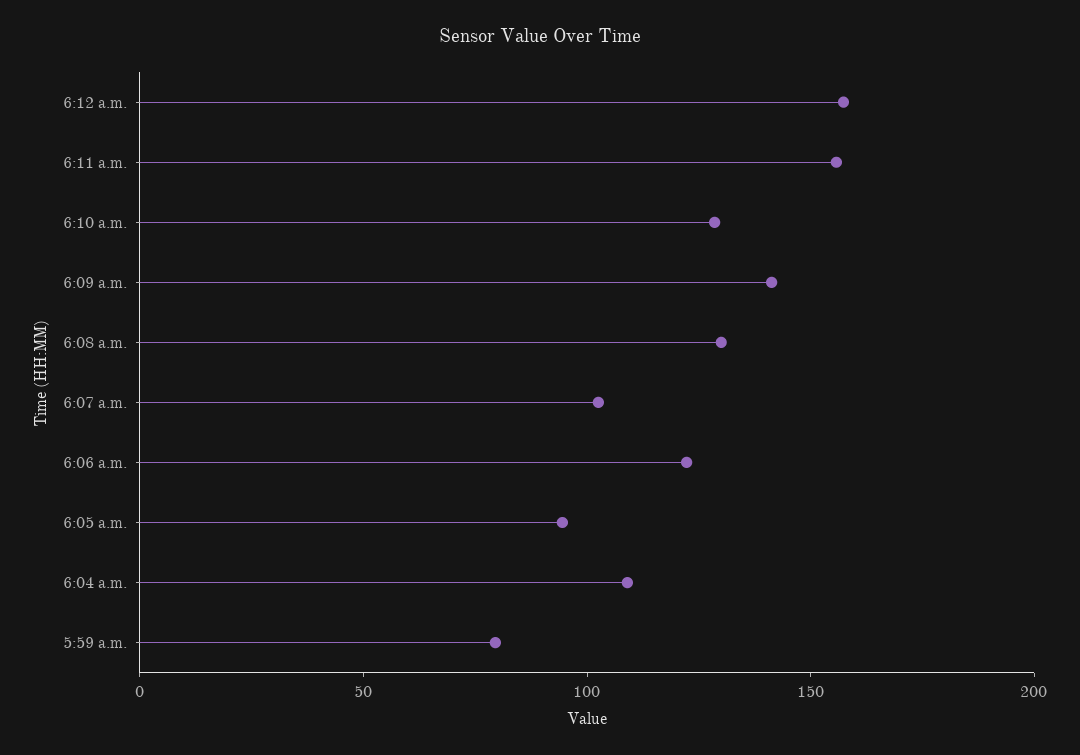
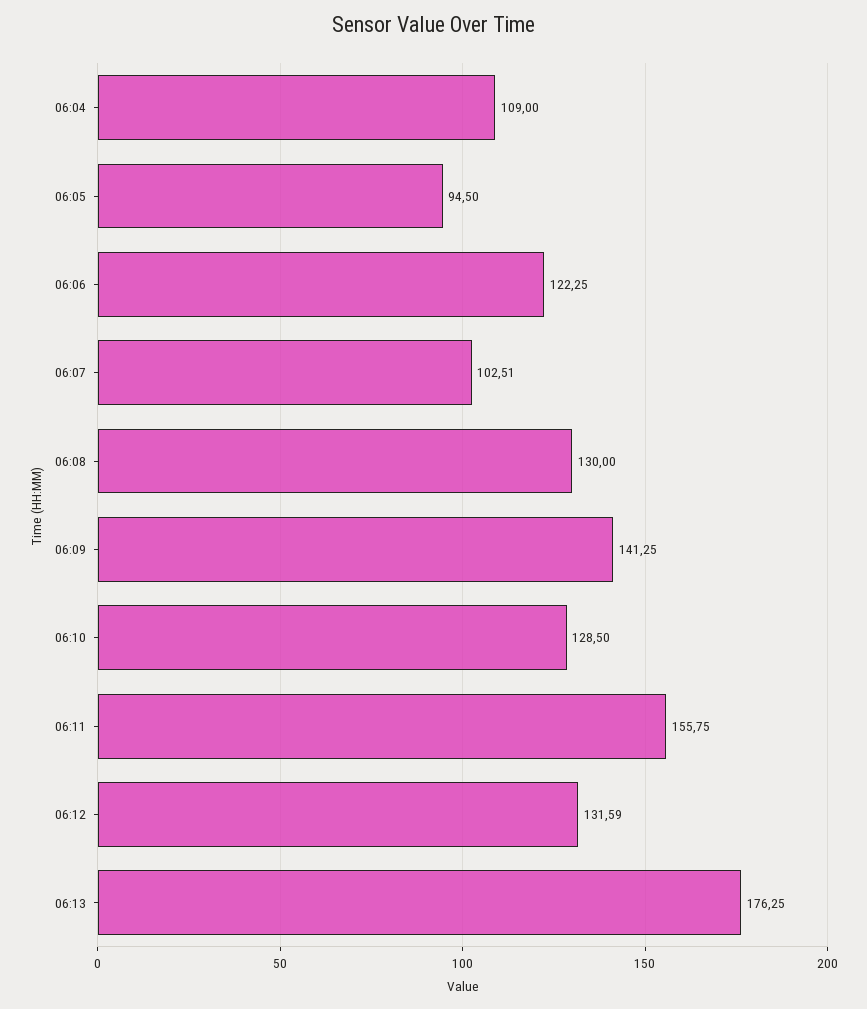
6:12 a.m.: 160 -> 131.59
5:59 a.m.: 80 -> none
06:13: none -> 176.25

